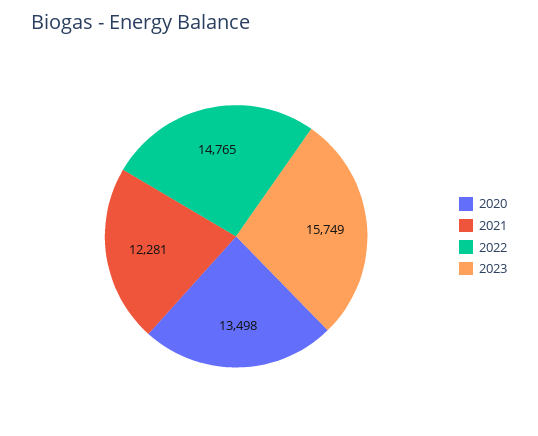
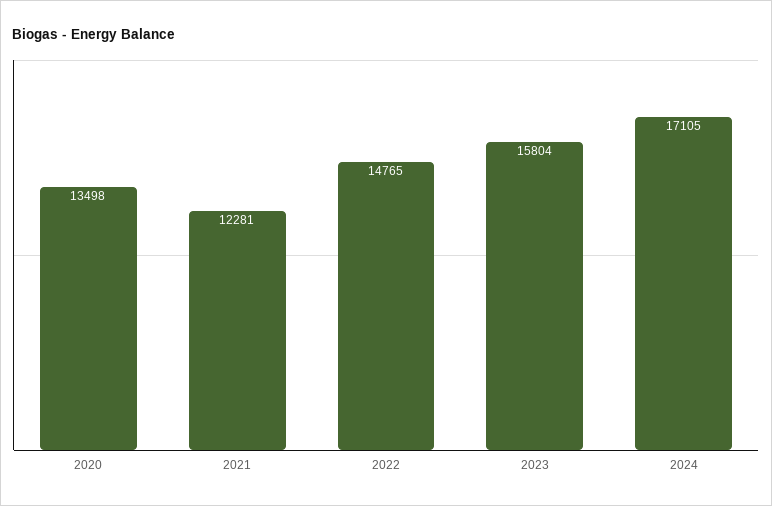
2023: 15749 -> 15804
2024: none -> 17105

